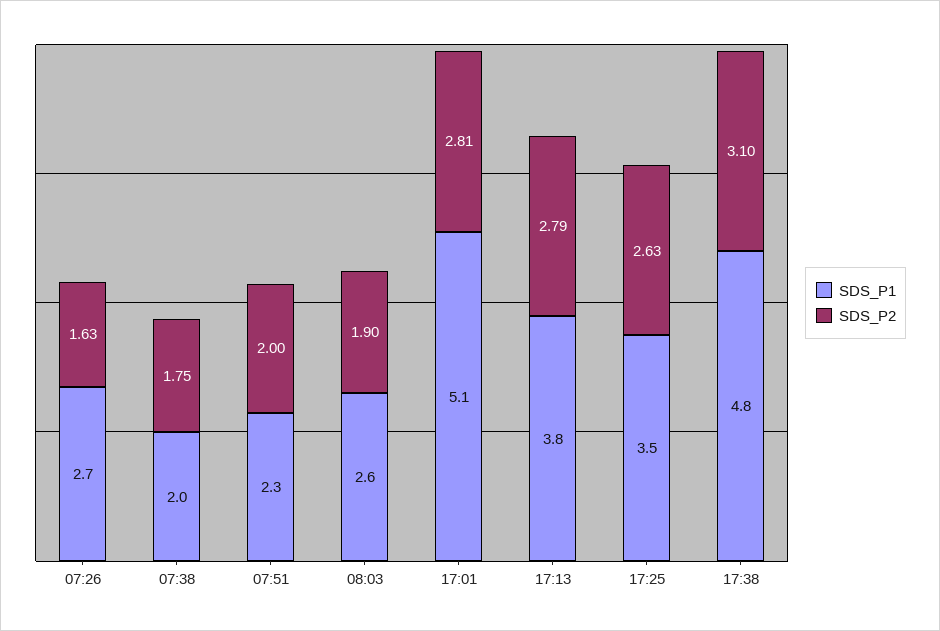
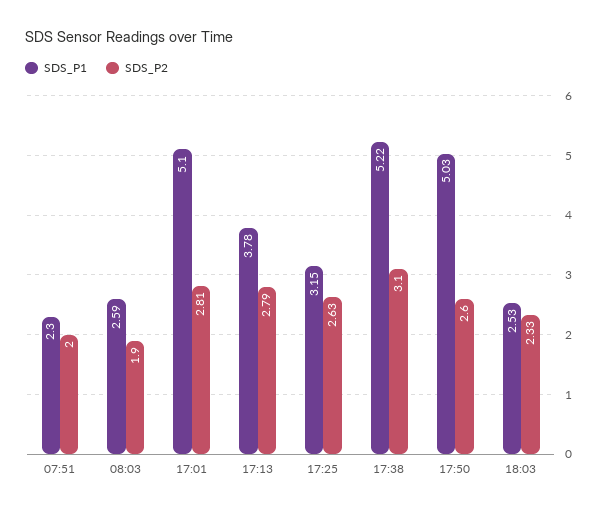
SDS_P1, 07:26: 2.7 -> none
SDS_P2, 07:26: 1.63 -> none
SDS_P1, 07:38: 2 -> none
SDS_P2, 07:38: 1.75 -> none
SDS_P1, 17:25: 3.5 -> 3.15
SDS_P1, 17:38: 4.8 -> 5.22
SDS_P1, 17:50: none -> 5.03
SDS_P2, 17:50: none -> 2.6
SDS_P1, 18:03: none -> 2.53
SDS_P2, 18:03: none -> 2.33

